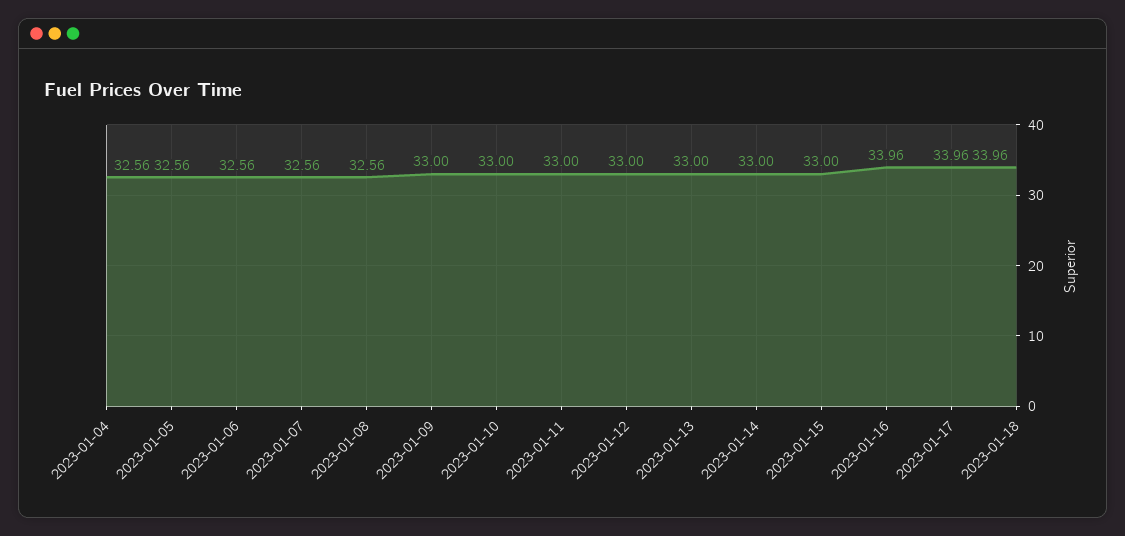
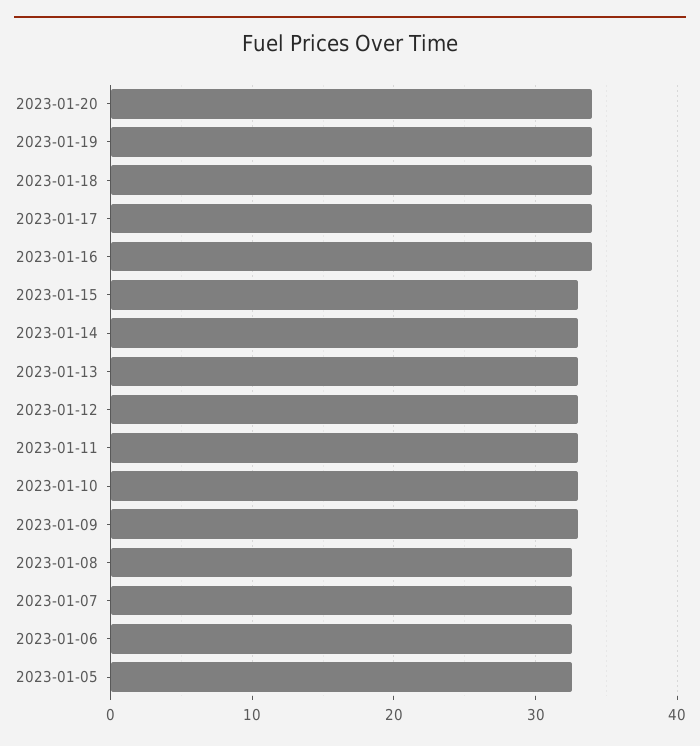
2023-01-04: 32.56 -> none
2023-01-20: none -> 34
2023-01-19: none -> 34

